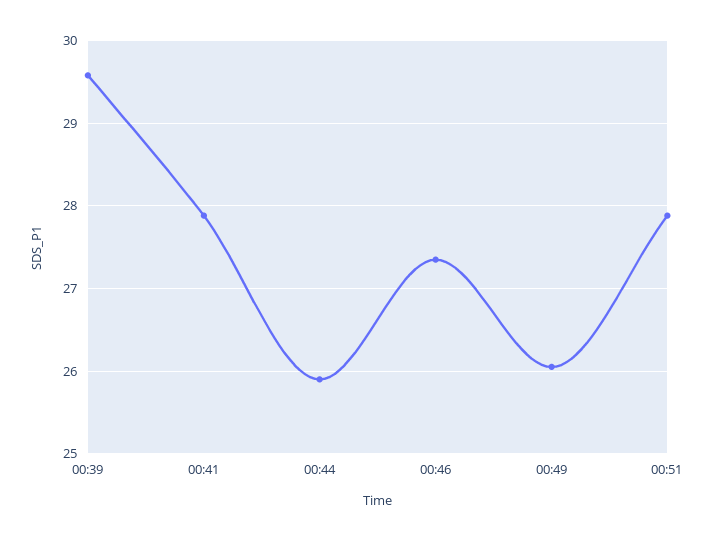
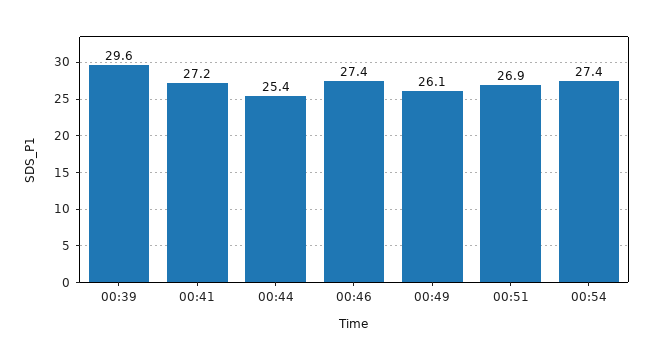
00:41: 27.9 -> 27.2
00:44: 25.9 -> 25.4
00:51: 27.9 -> 26.9
00:54: none -> 27.4

